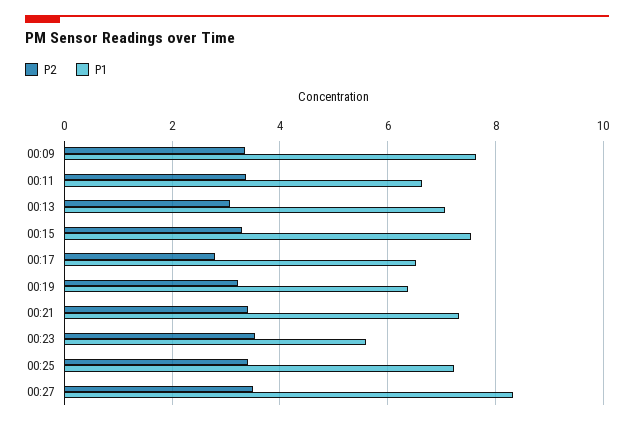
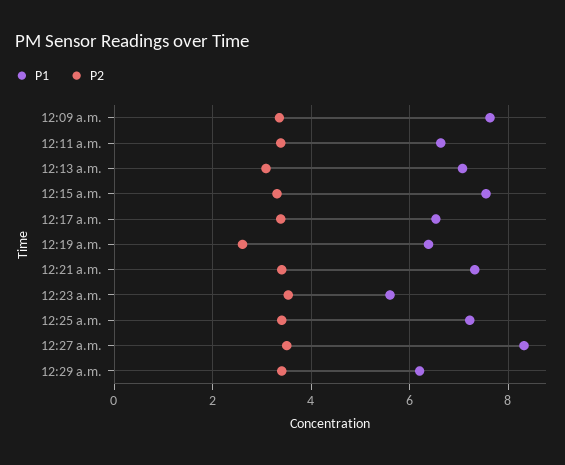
P2, 00:17: 2.8 -> 3.4
P2, 00:19: 3.2 -> 2.6
P1, 12:29 a.m.: none -> 6.2
P2, 12:29 a.m.: none -> 3.4

